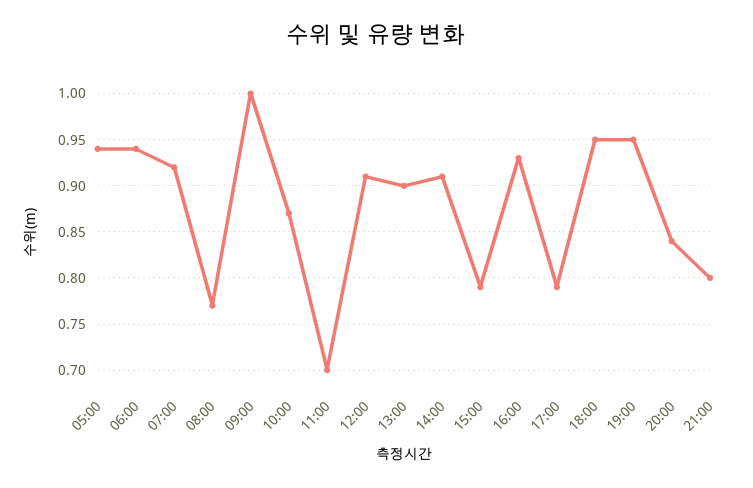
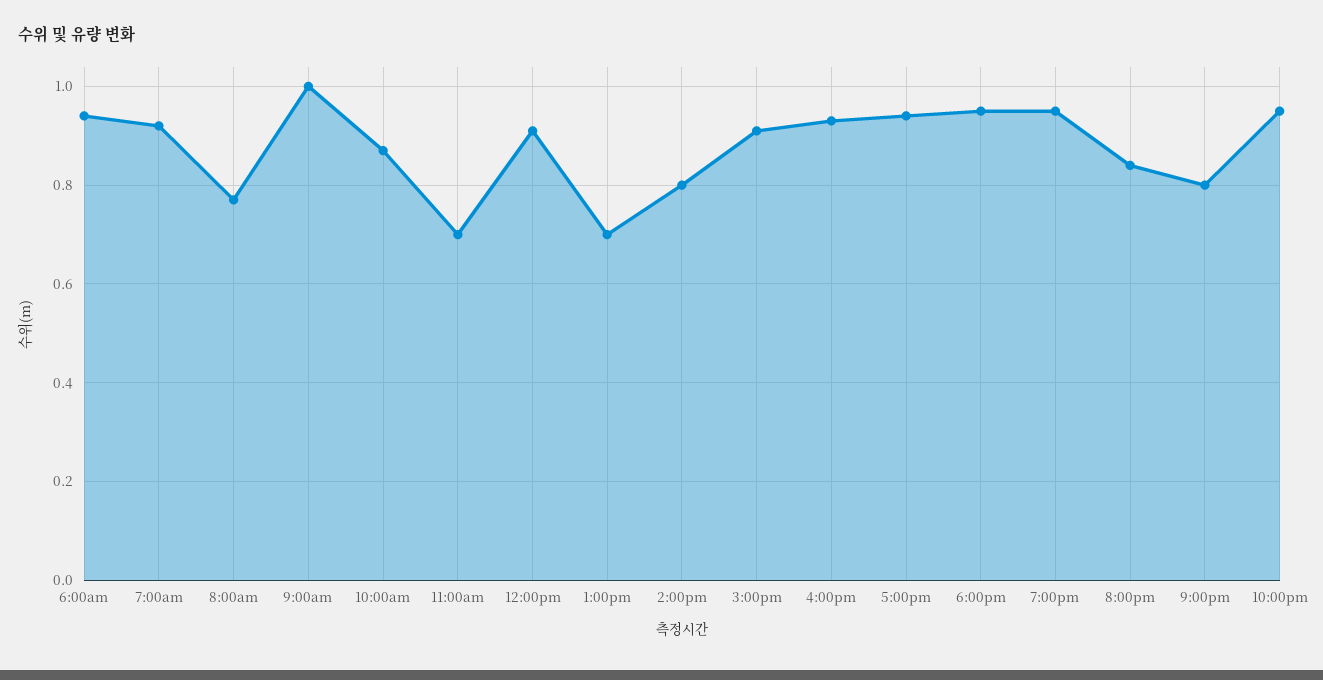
05:00: 0.94 -> none
13:00: 0.9 -> 0.7
14:00: 0.91 -> 0.8
15:00: 0.79 -> 0.9
17:00: 0.79 -> 0.95
10:00pm: none -> 0.95

